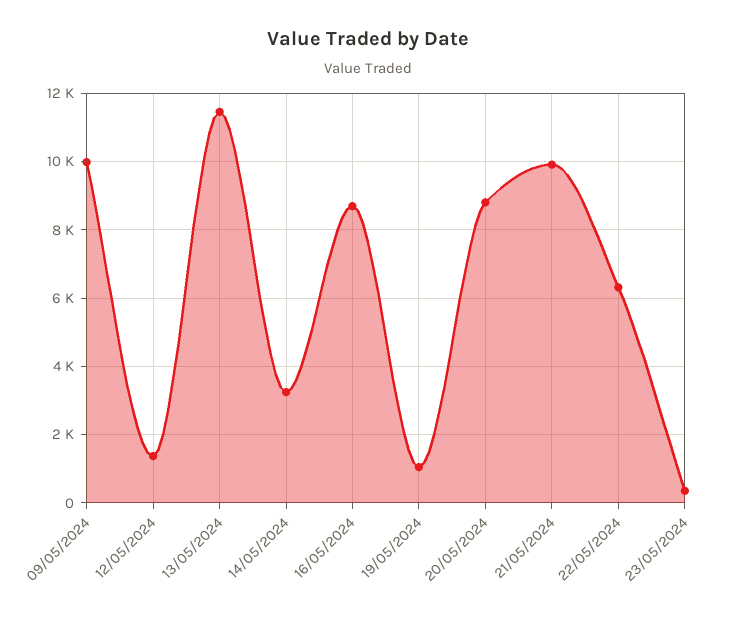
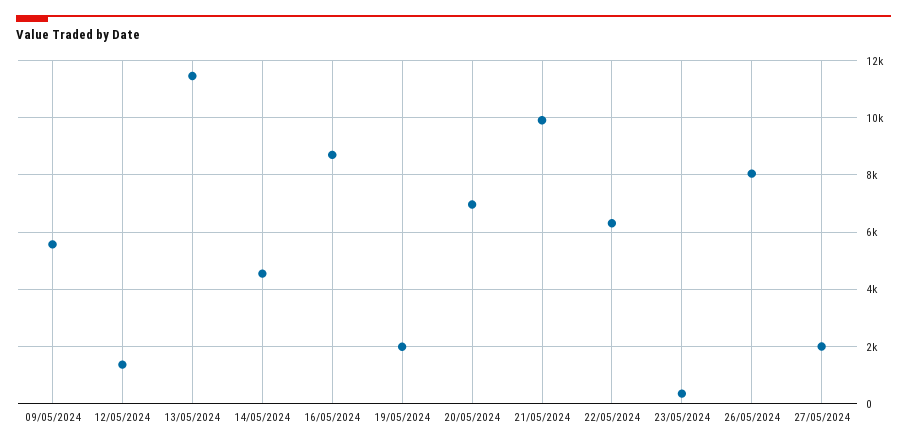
09/05/2024: 10000 -> 5500
14/05/2024: 3200 -> 4500
19/05/2024: 1000 -> 2000
20/05/2024: 8800 -> 7000
26/05/2024: none -> 8000
27/05/2024: none -> 2000

